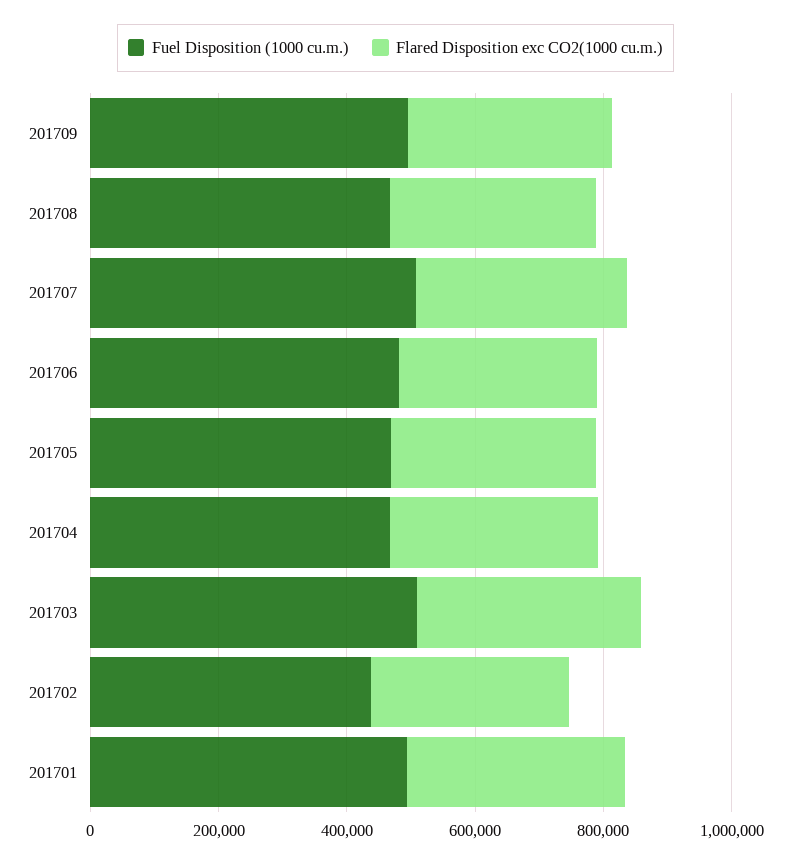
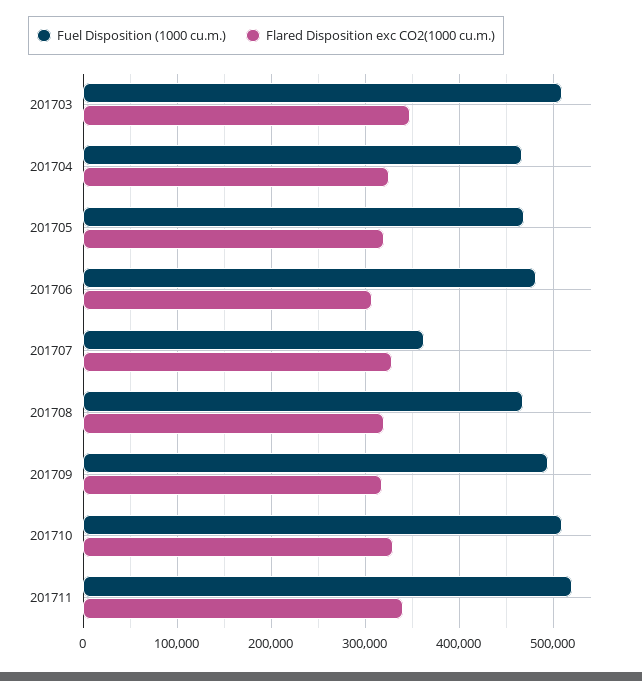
Fuel Disposition (1000 cu.m.), 201707: 500000 -> 360000
Fuel Disposition (1000 cu.m.), 201702: 450000 -> none
Flared Disposition exc CO2(1000 cu.m.), 201702: 300000 -> none
Fuel Disposition (1000 cu.m.), 201701: 500000 -> none
Flared Disposition exc CO2(1000 cu.m.), 201701: 350000 -> none
Fuel Disposition (1000 cu.m.), 201710: none -> 510000
Flared Disposition exc CO2(1000 cu.m.), 201710: none -> 330000
Fuel Disposition (1000 cu.m.), 201711: none -> 520000
Flared Disposition exc CO2(1000 cu.m.), 201711: none -> 340000

